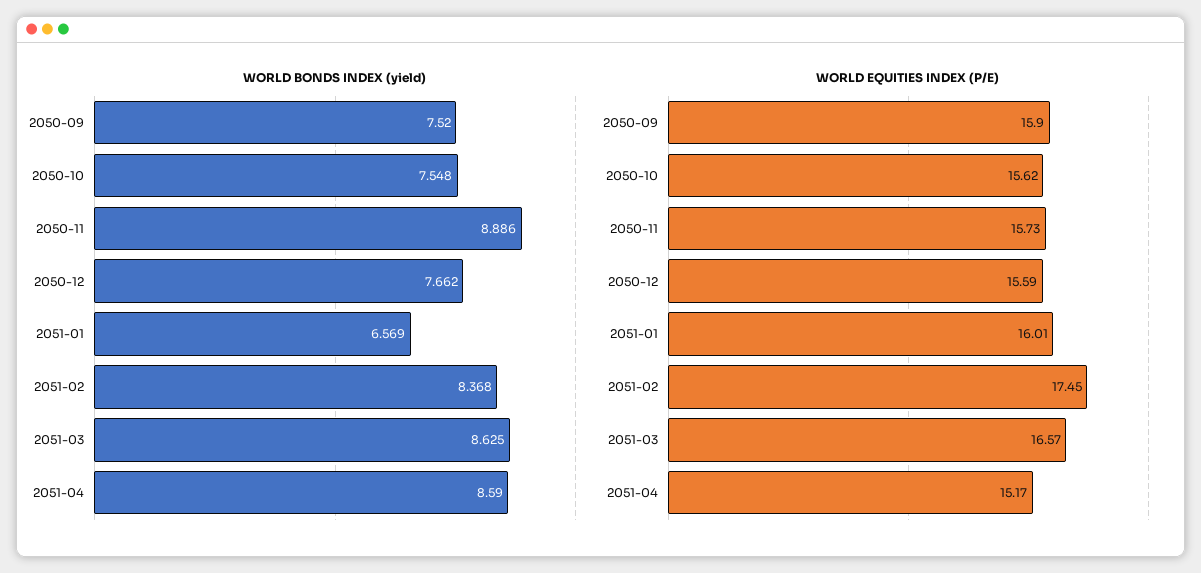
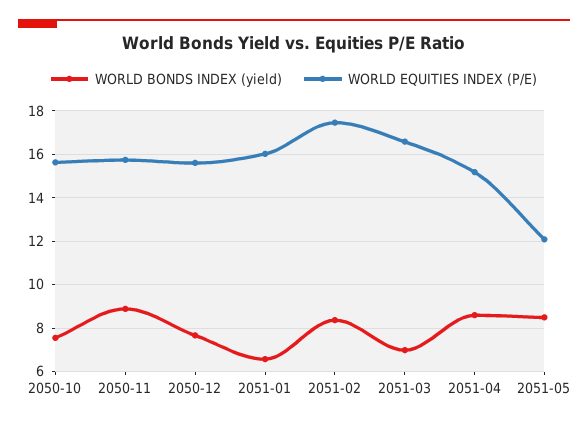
WORLD BONDS INDEX (yield), 2050-09: 7.52 -> none
WORLD BONDS INDEX (yield), 2051-03: 8.625 -> 7
WORLD EQUITIES INDEX (P/E), 2050-09: 15.9 -> none
WORLD BONDS INDEX (yield), 2051-05: none -> 8.5
WORLD EQUITIES INDEX (P/E), 2051-05: none -> 12

